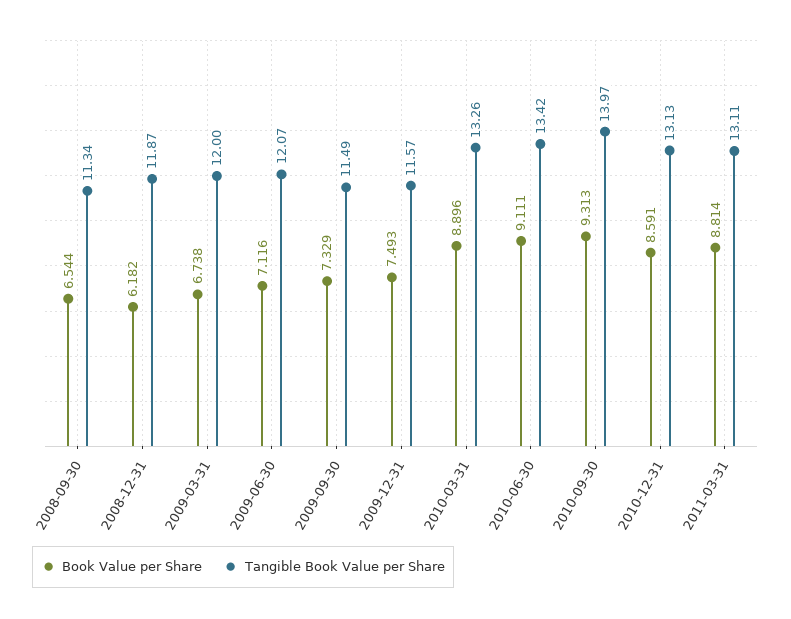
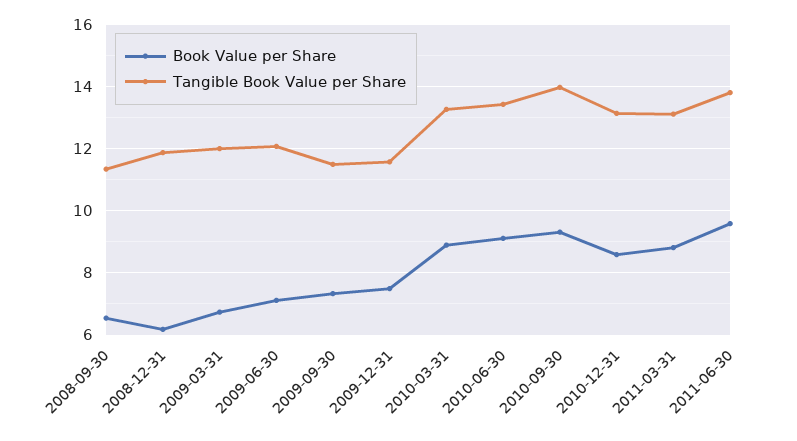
Book Value per Share, 2011-06-30: none -> 9.6
Tangible Book Value per Share, 2011-06-30: none -> 13.8

